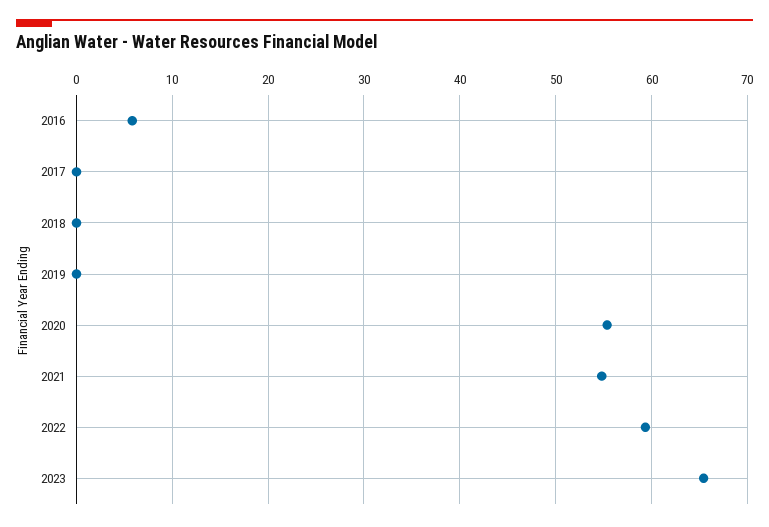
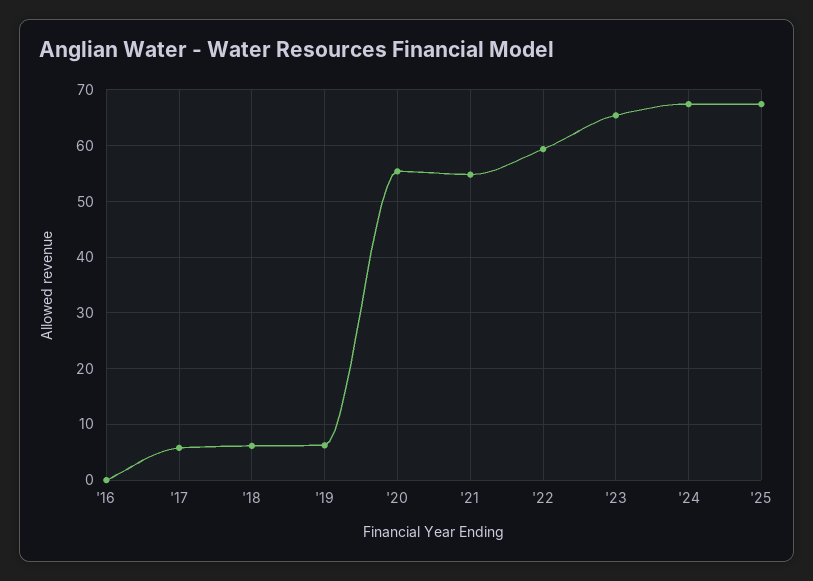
2016: 6 -> 0
2017: 0 -> 6
2018: 0 -> 6
2019: 0 -> 6
'24: none -> 68
'25: none -> 68

